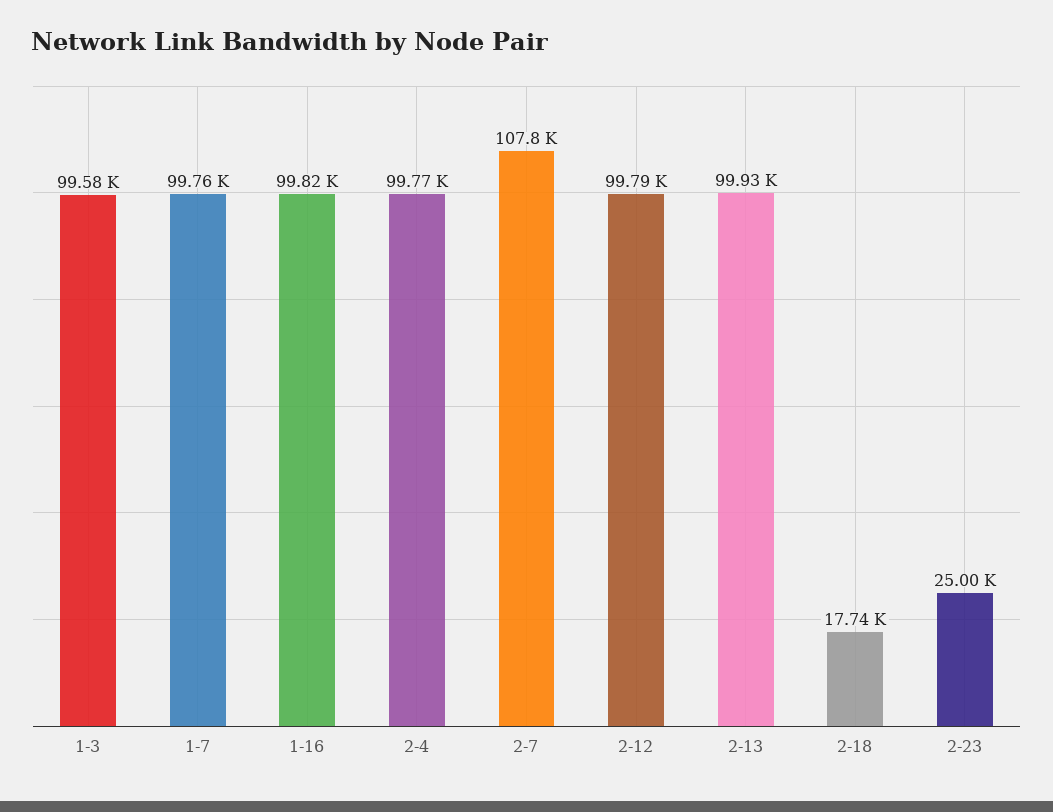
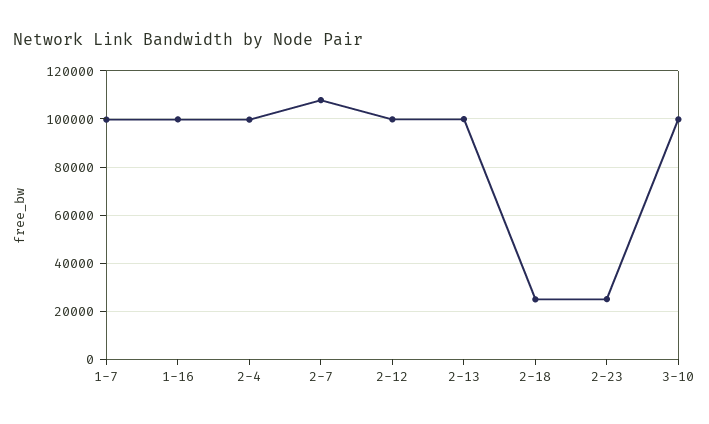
1-3: 99580 -> none
2-18: 17740 -> 25000
3-10: none -> 100000

